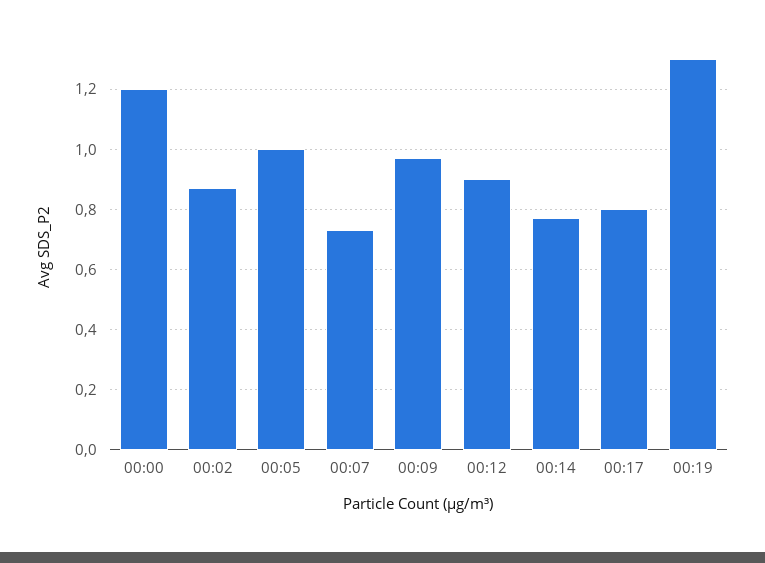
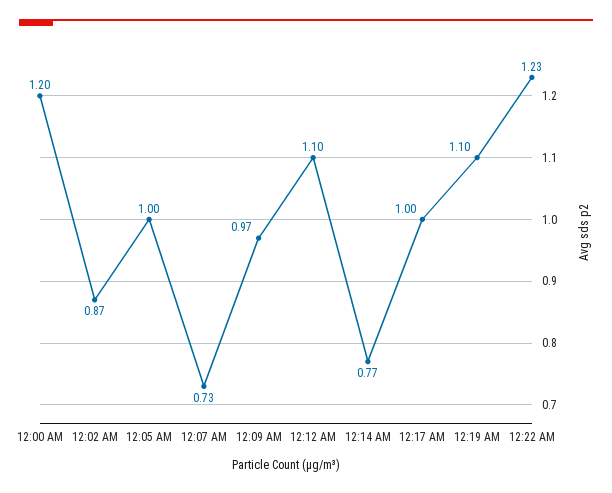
00:12: 0.9 -> 1.1
00:17: 0.8 -> 1
00:19: 1.3 -> 1.1
12:22 AM: none -> 1.23

